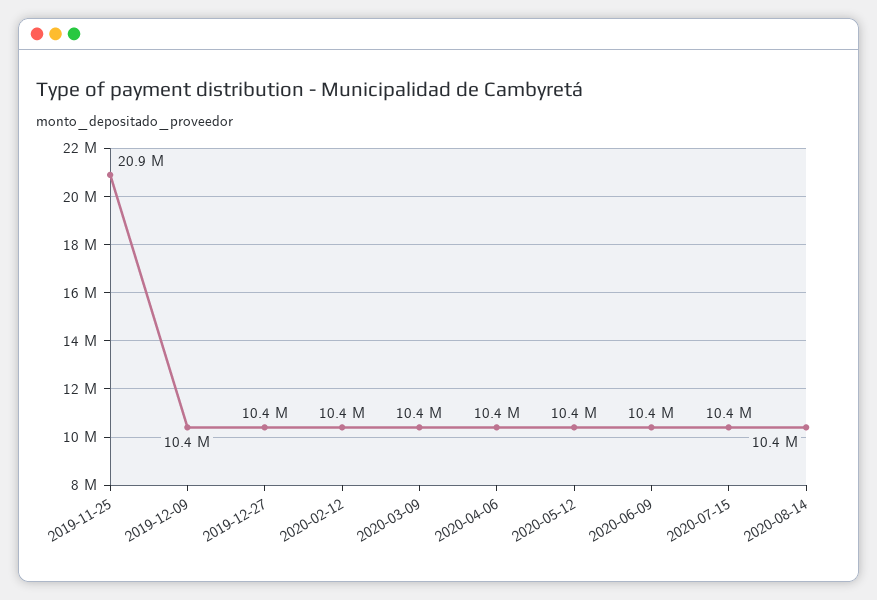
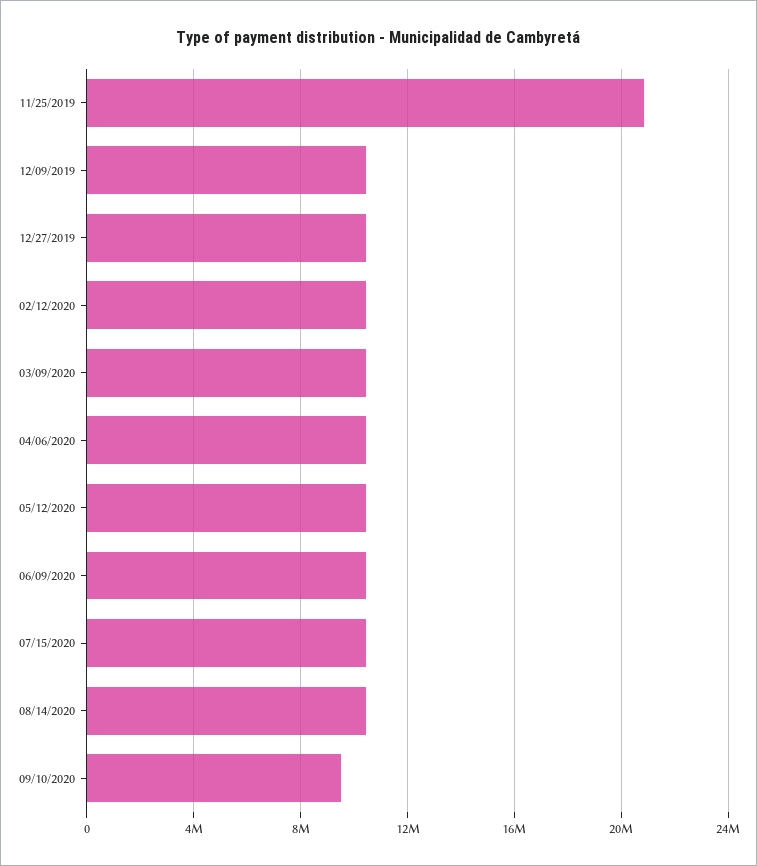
09/10/2020: none -> 9500000

